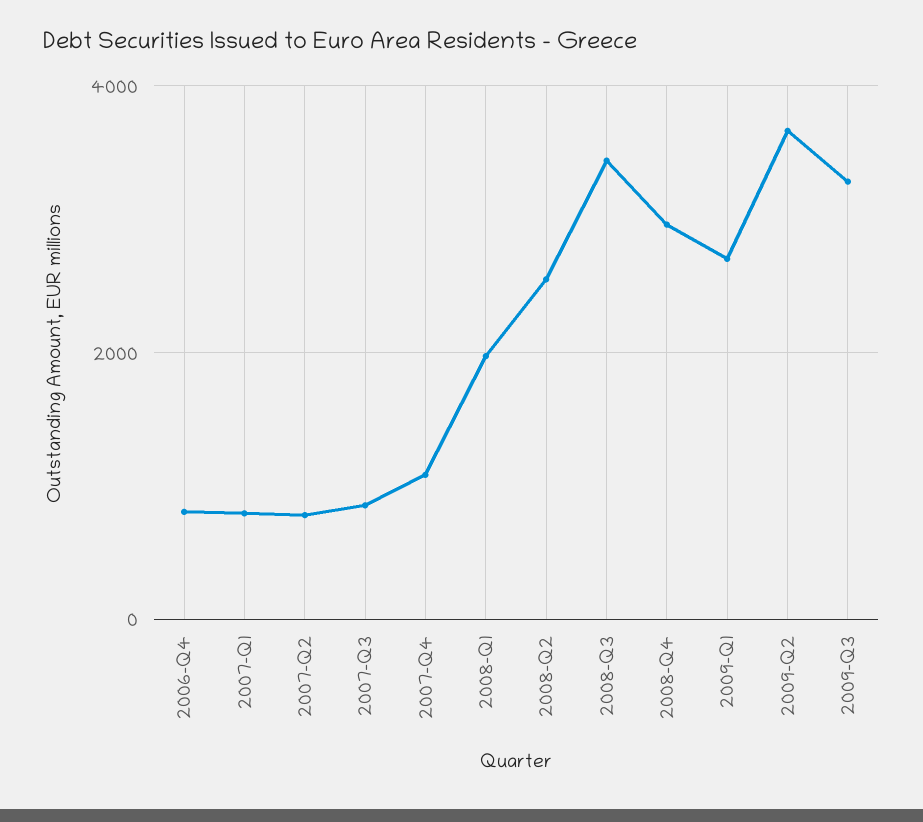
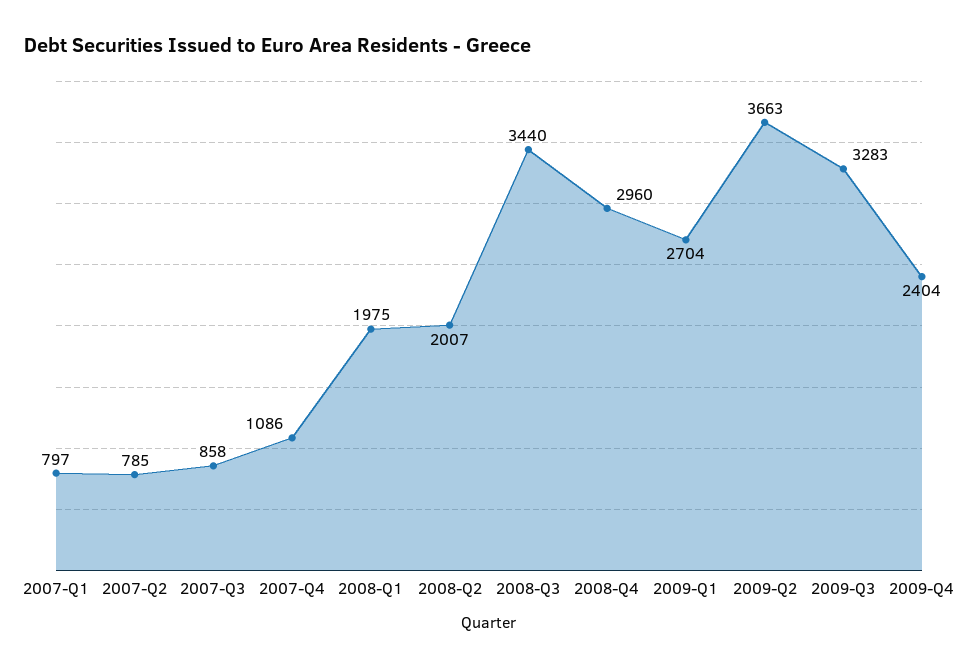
2006-Q4: 800 -> none
2008-Q2: 2600 -> 2007
2009-Q4: none -> 2404

